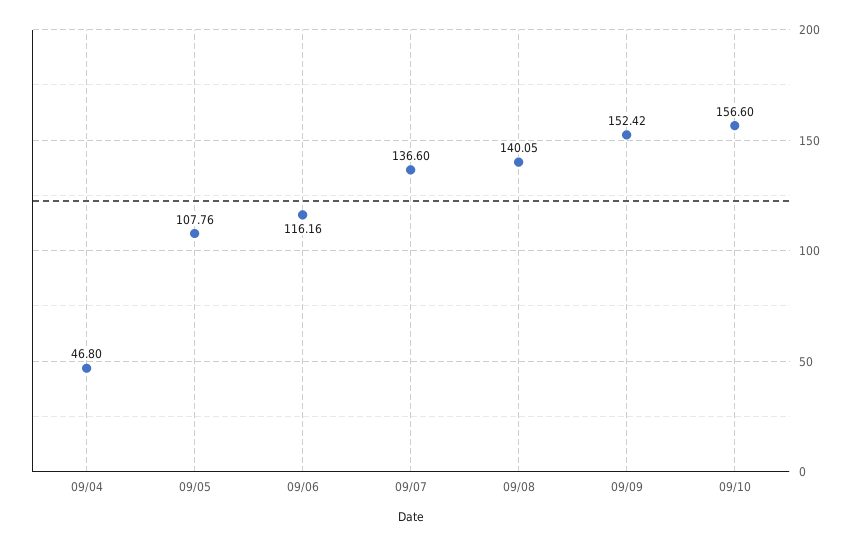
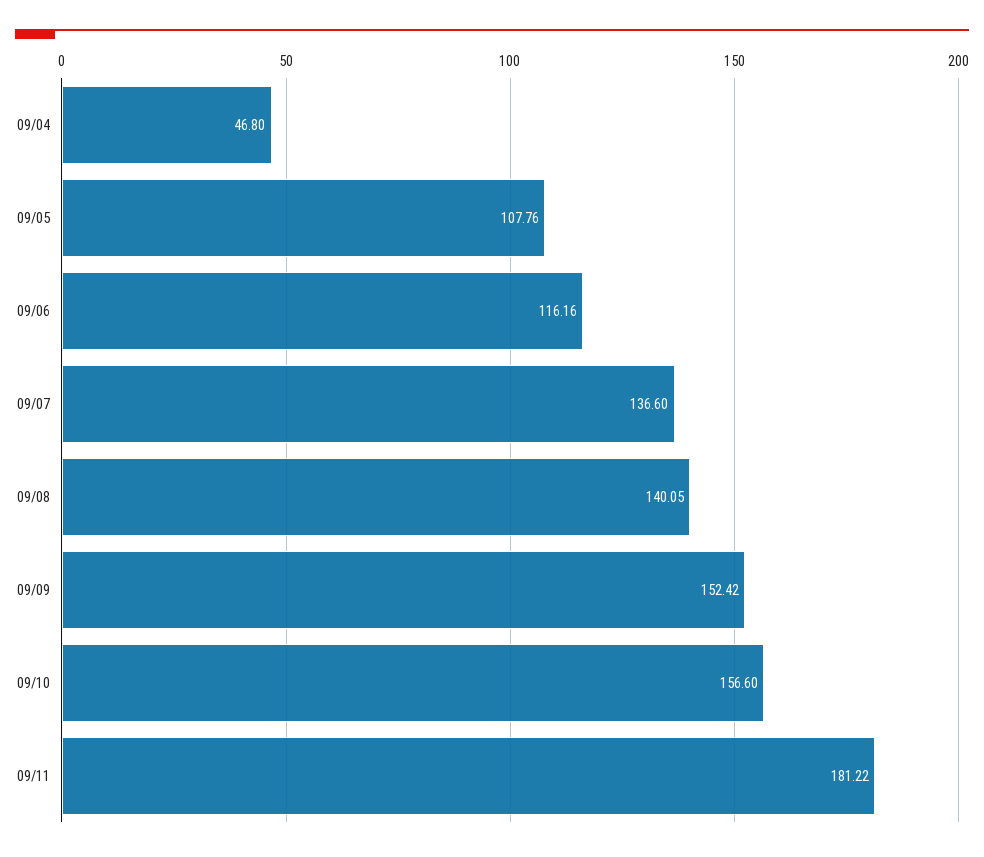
09/11: none -> 181.22

